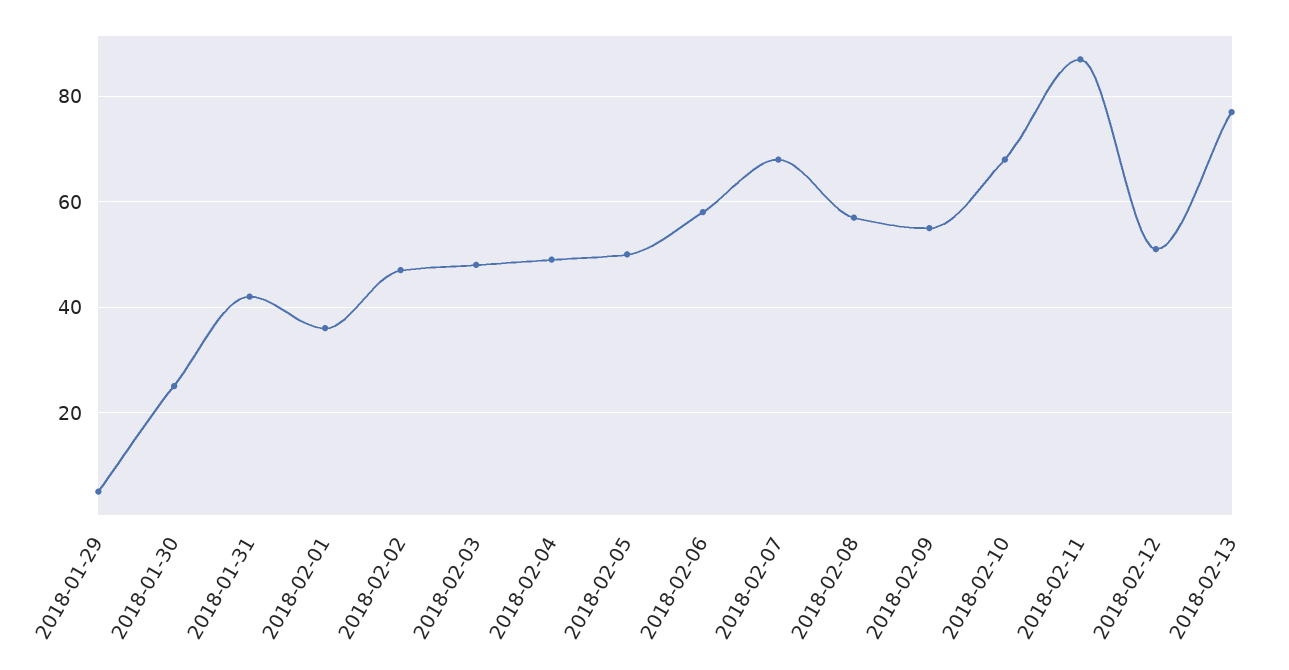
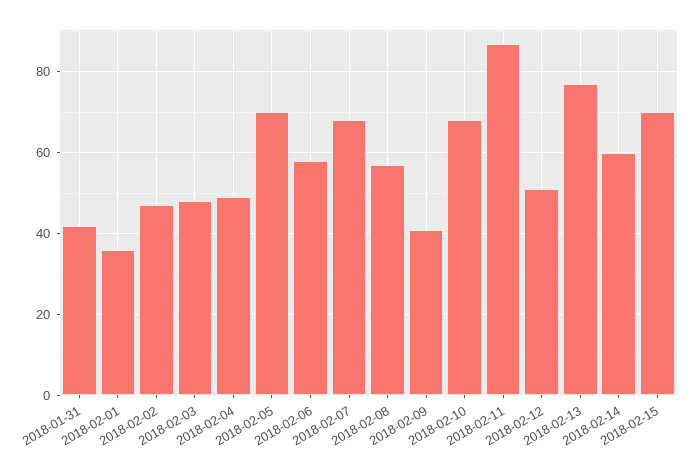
2018-01-29: 5 -> none
2018-01-30: 25 -> none
2018-02-05: 50 -> 70
2018-02-09: 55 -> 40
2018-02-14: none -> 60
2018-02-15: none -> 70

